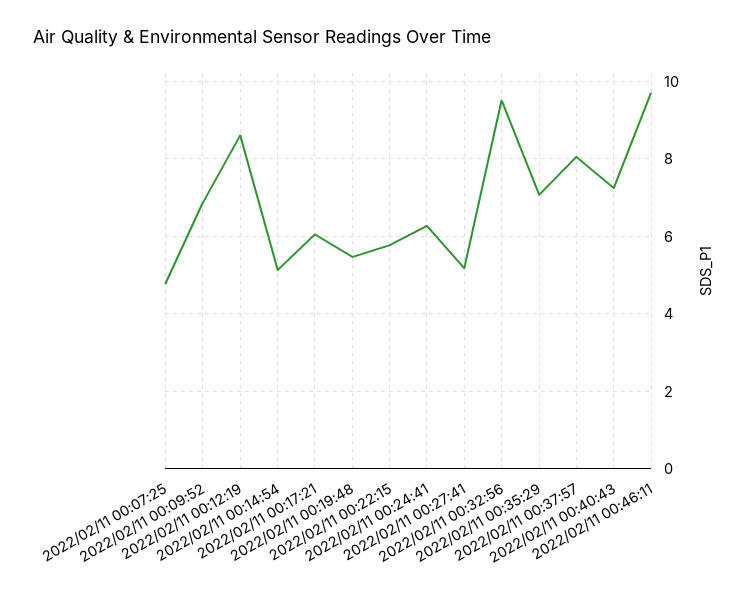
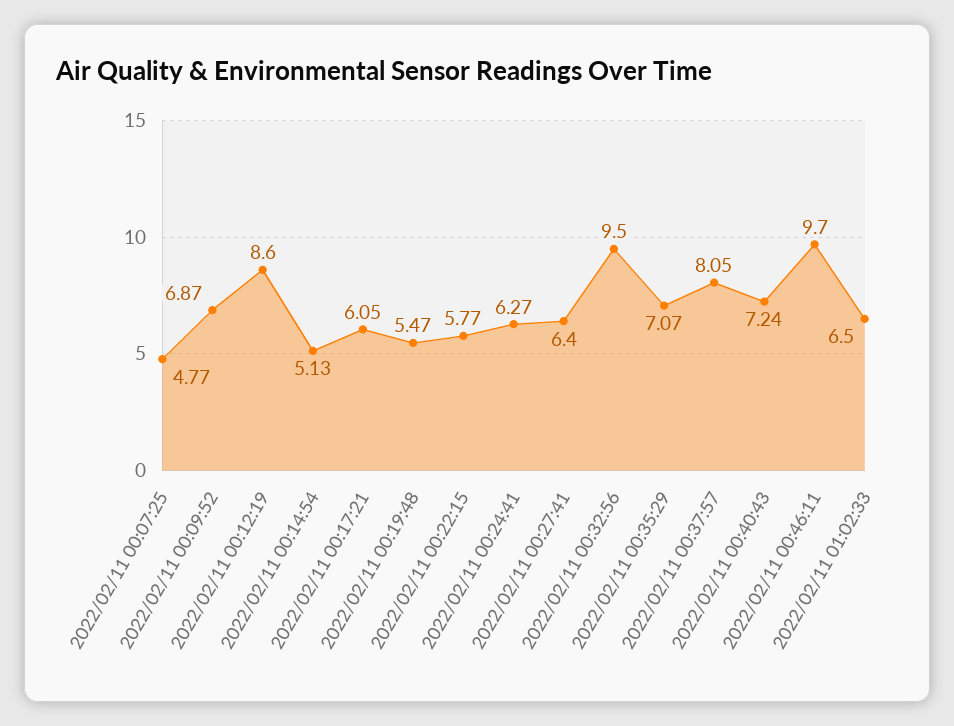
2022/02/11 00:27:41: 5.2 -> 6.4
2022/02/11 01:02:33: none -> 6.5

